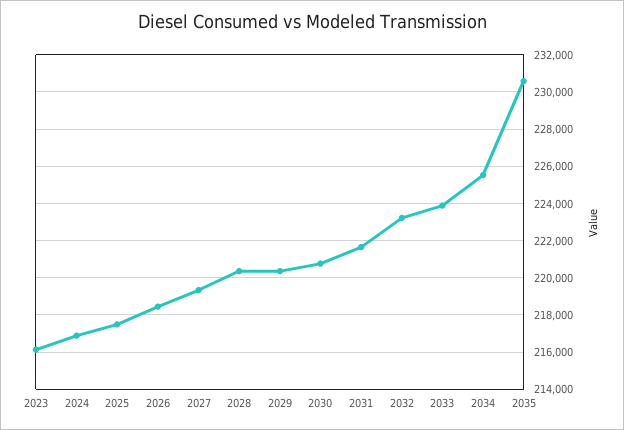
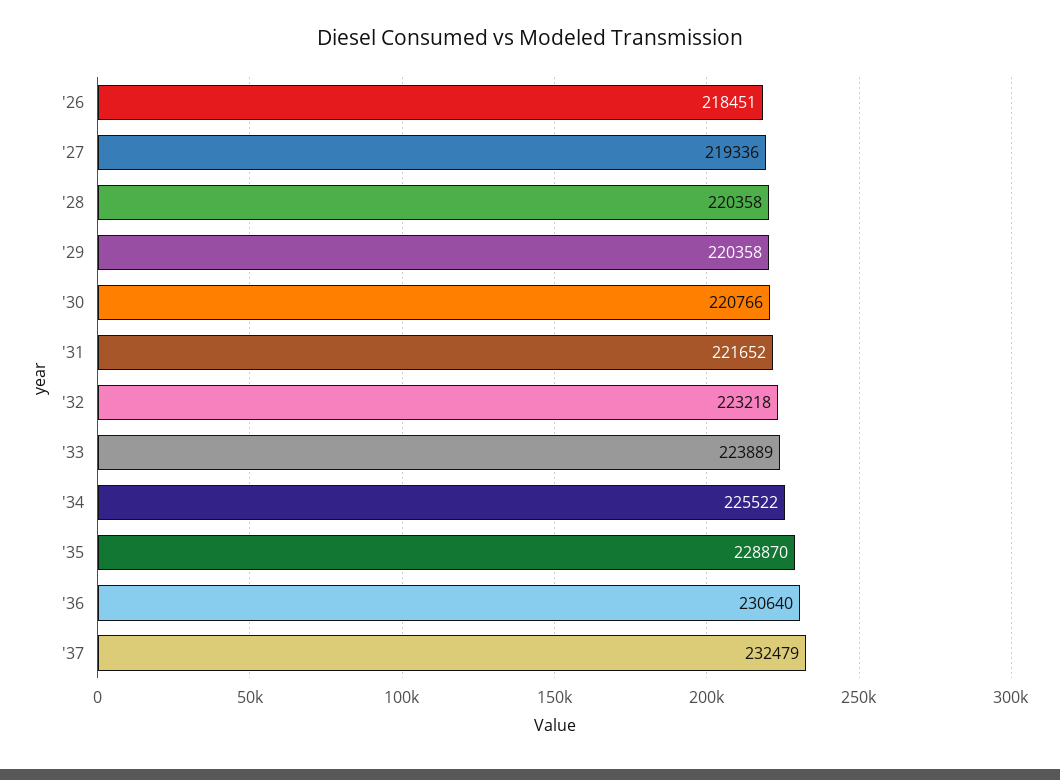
2023: 216000 -> none
2024: 217000 -> none
2025: 217500 -> none
2035: 230500 -> 228870
'36: none -> 230640
'37: none -> 232479

